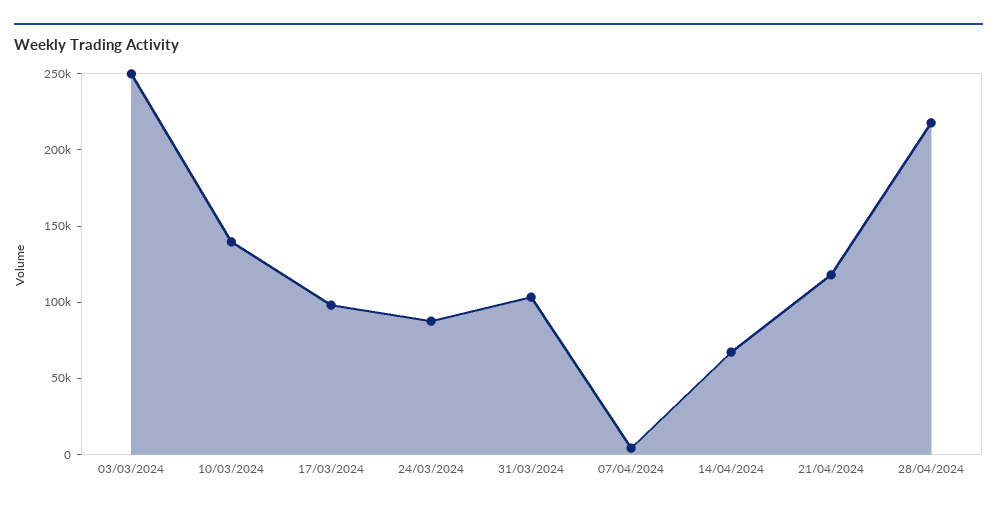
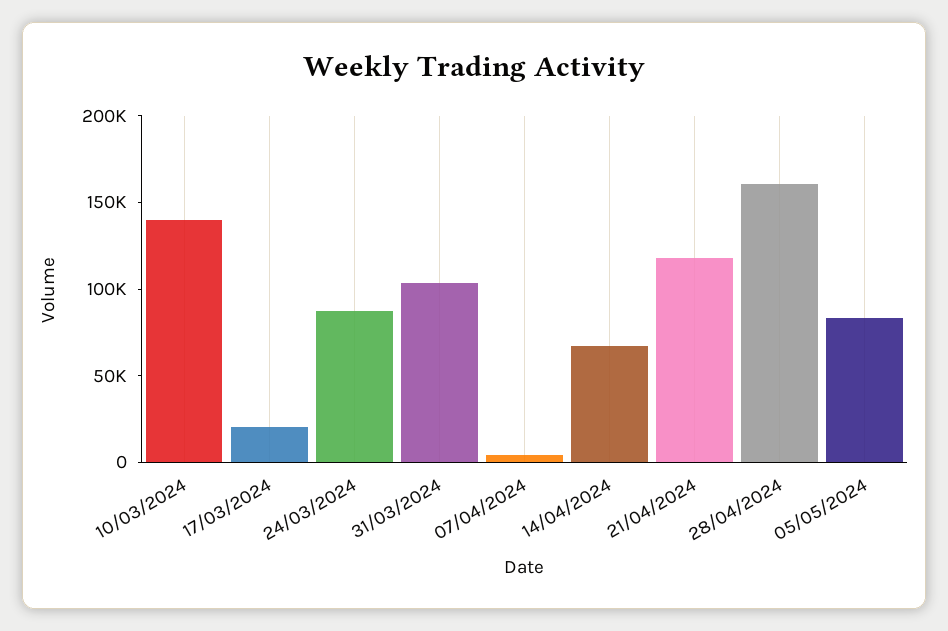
03/03/2024: 250000 -> none
17/03/2024: 100000 -> 20000
28/04/2024: 220000 -> 160000
05/05/2024: none -> 80000

